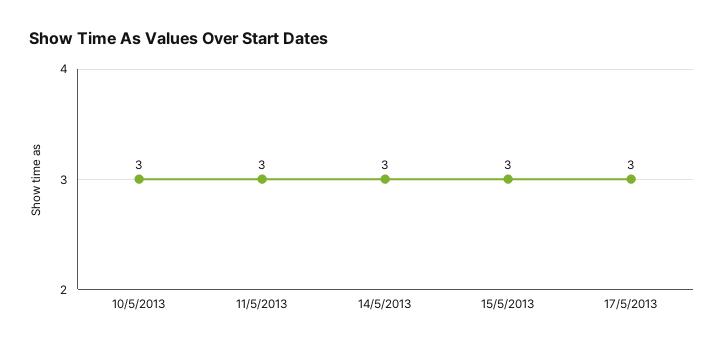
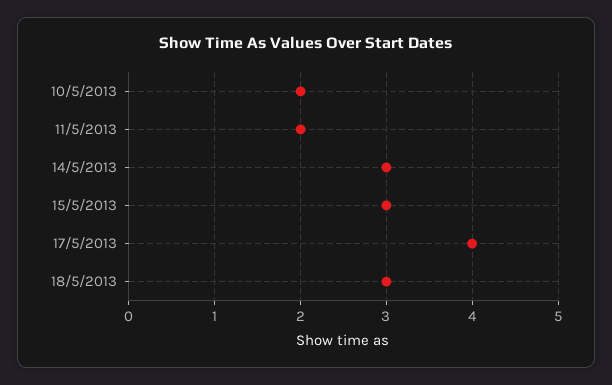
10/5/2013: 3 -> 2
11/5/2013: 3 -> 2
17/5/2013: 3 -> 4
18/5/2013: none -> 3

